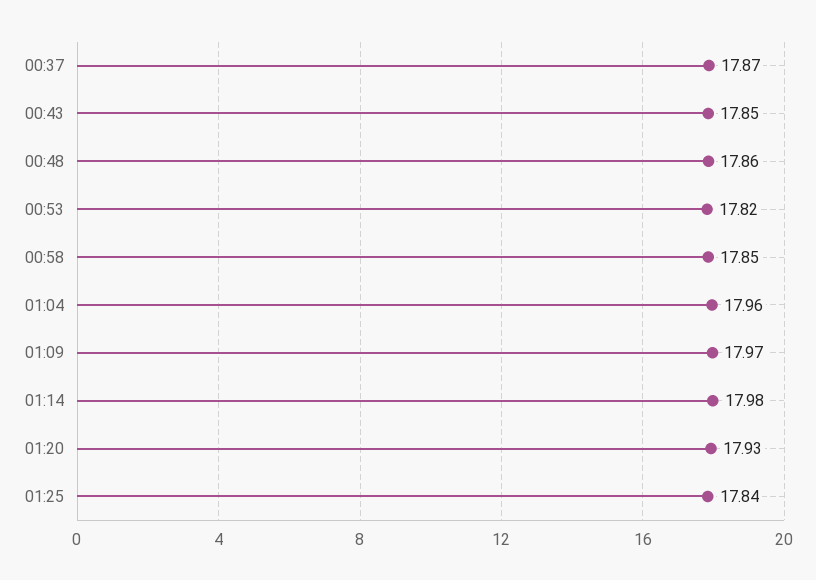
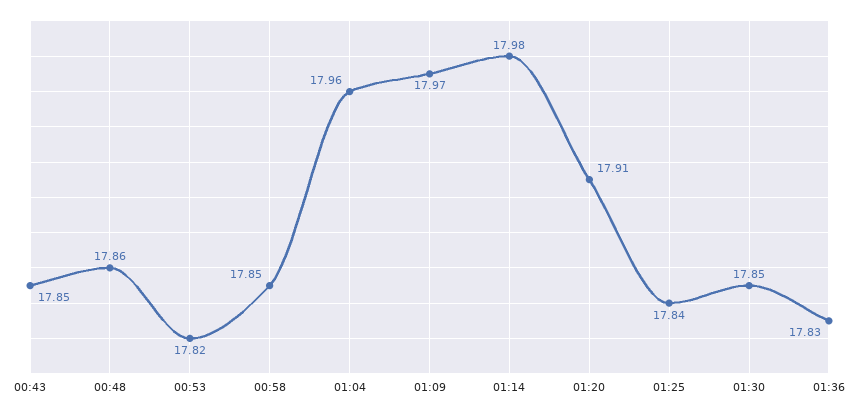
00:37: 17.87 -> none
01:20: 17.93 -> 17.91
01:30: none -> 17.85
01:36: none -> 17.83

